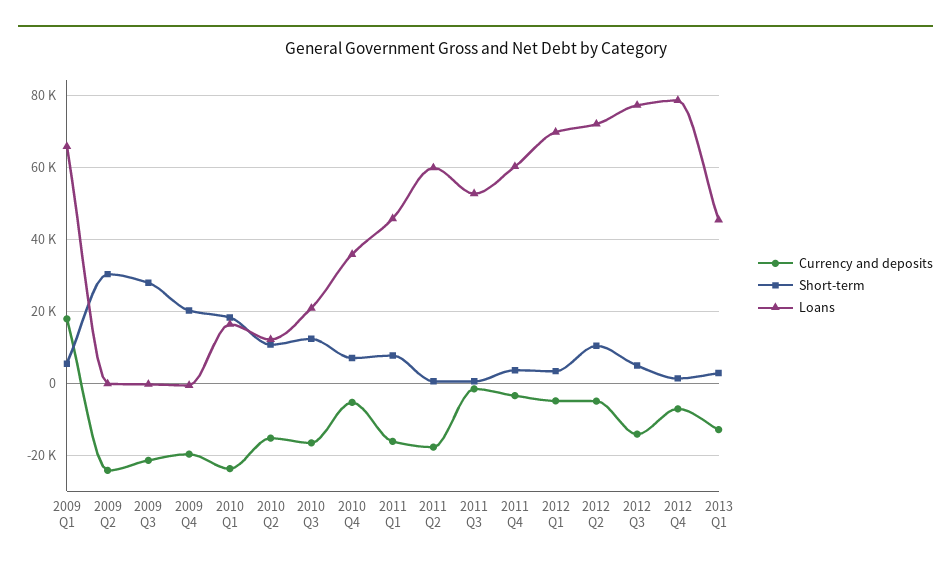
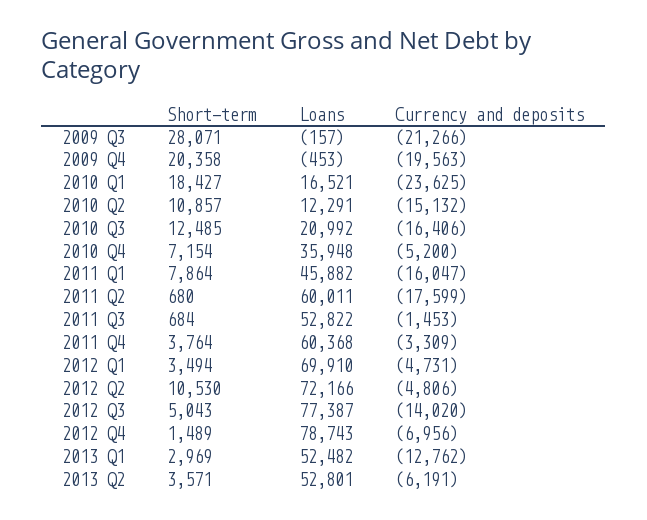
Currency and deposits, 2009 Q1: 18000 -> none
Short-term, 2009 Q1: 6000 -> none
Loans, 2009 Q1: 66000 -> none
Currency and deposits, 2009 Q2: -24000 -> none
Short-term, 2009 Q2: 30000 -> none
Loans, 2009 Q2: 0 -> none
Loans, 2013 Q1: 46000 -> 52482
Short-term, 2013 Q2: none -> 3571
Loans, 2013 Q2: none -> 52801
Currency and deposits, 2013 Q2: none -> -6191

